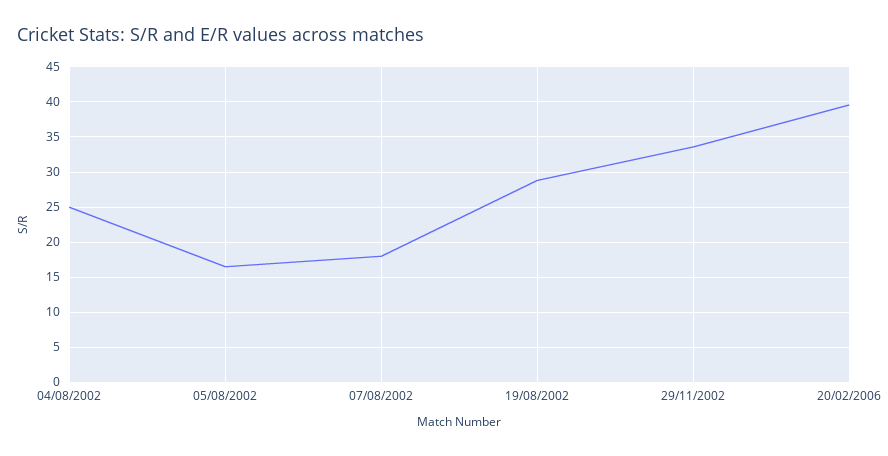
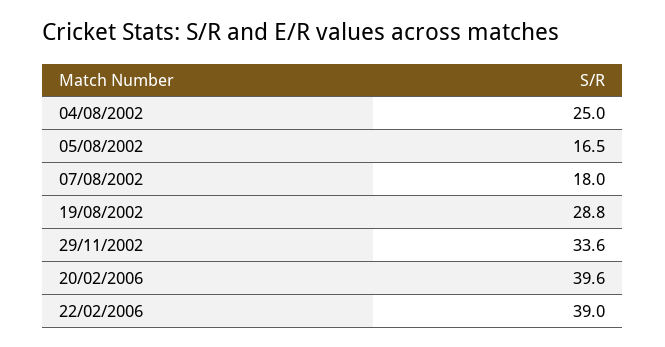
22/02/2006: none -> 39

